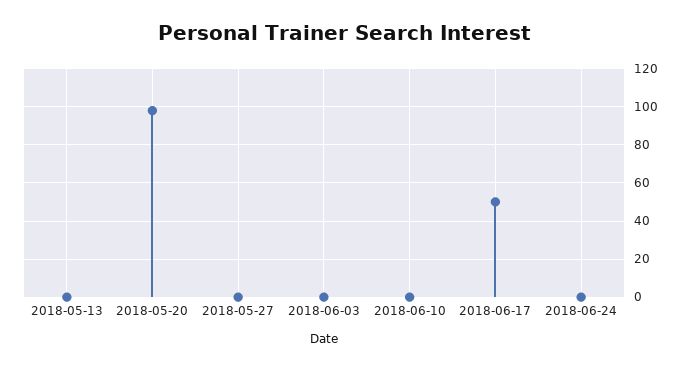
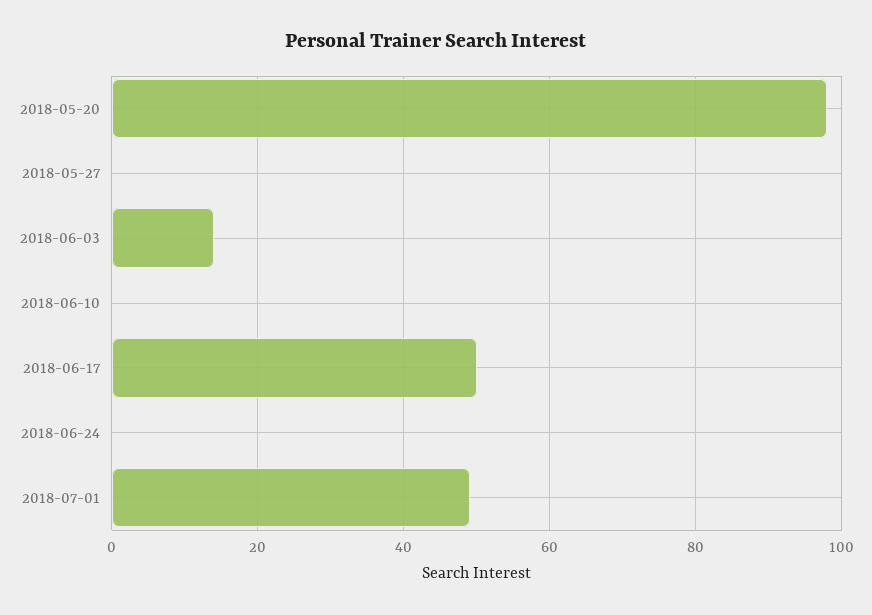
2018-05-13: 0 -> none
2018-06-03: 0 -> 15
2018-07-01: none -> 50

